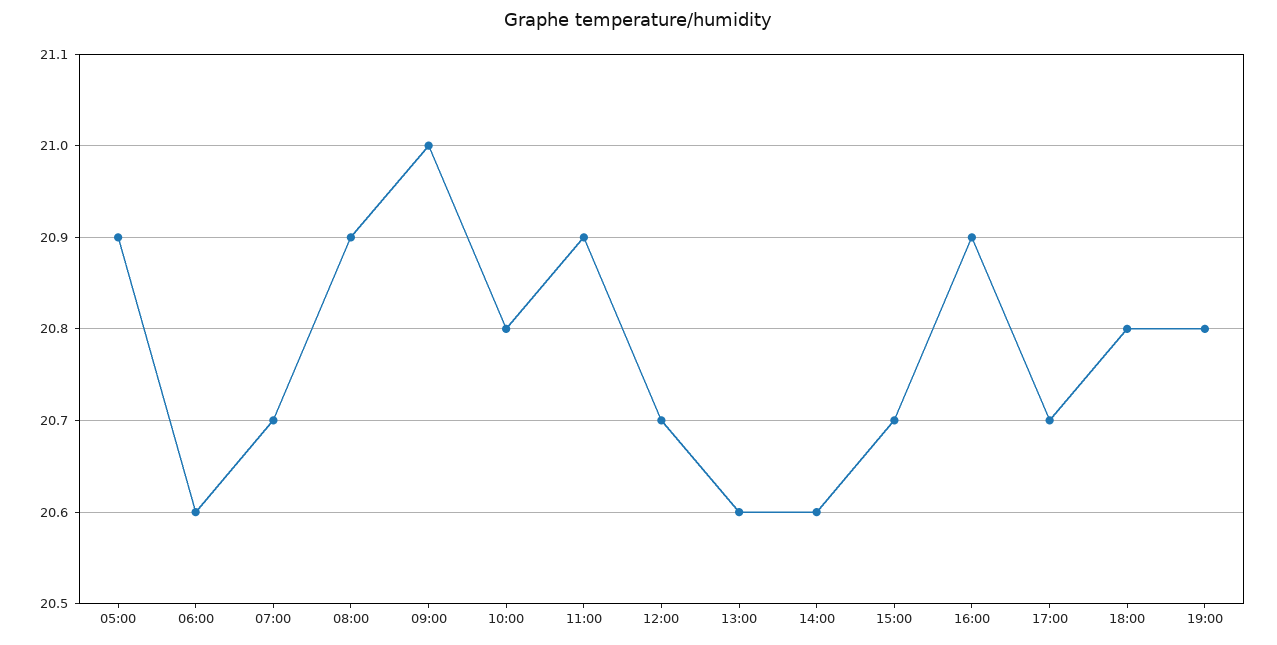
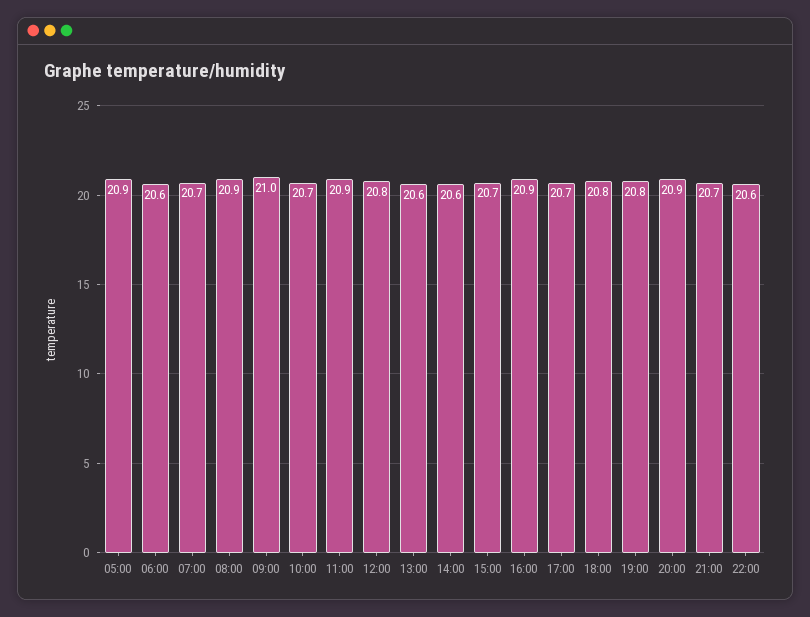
10:00: 20.8 -> 20.7
12:00: 20.7 -> 20.8
20:00: none -> 20.9
21:00: none -> 20.7
22:00: none -> 20.6

